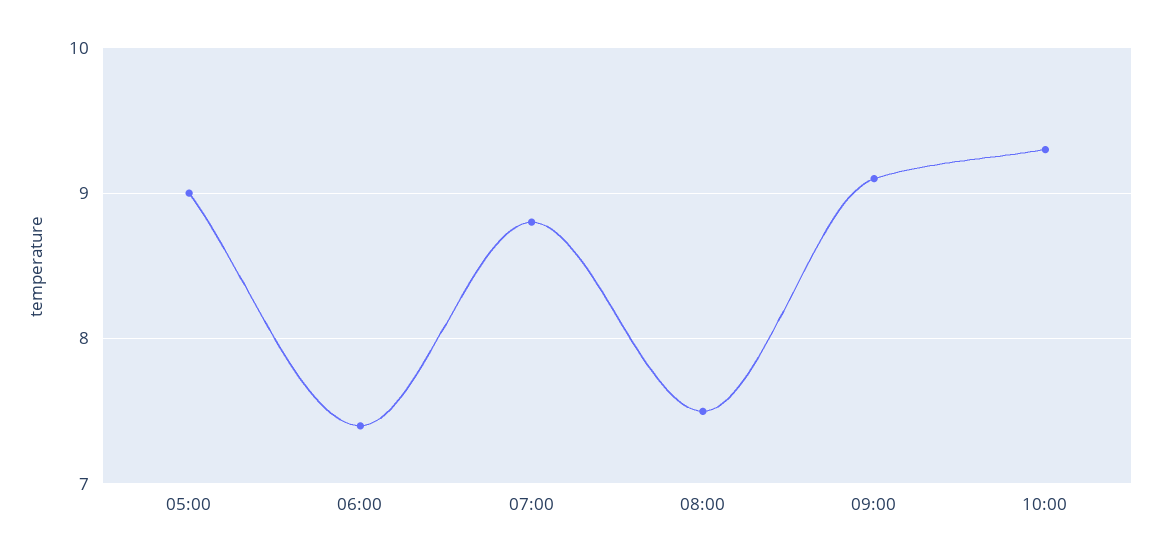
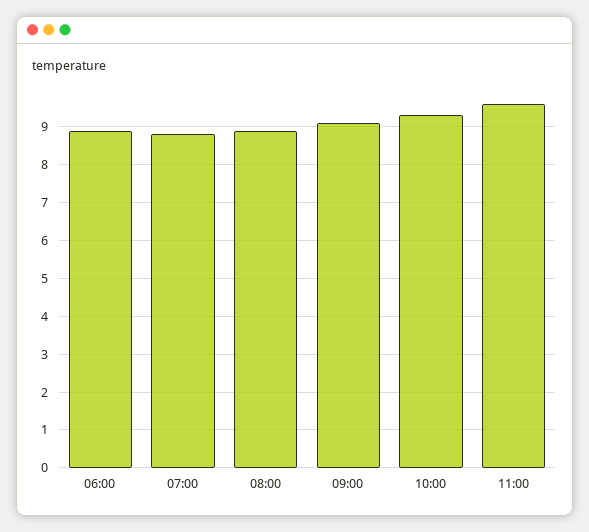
05:00: 9 -> none
06:00: 7.4 -> 9
08:00: 7.5 -> 9
11:00: none -> 9.5

